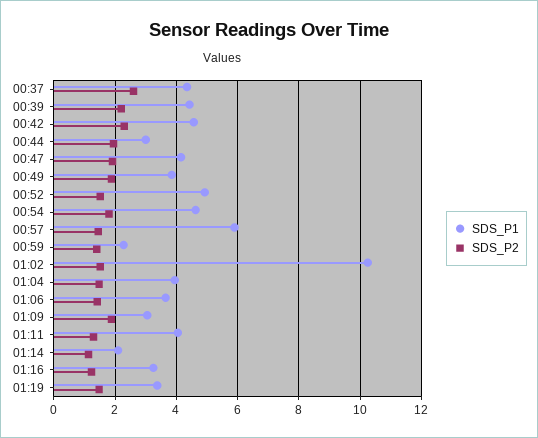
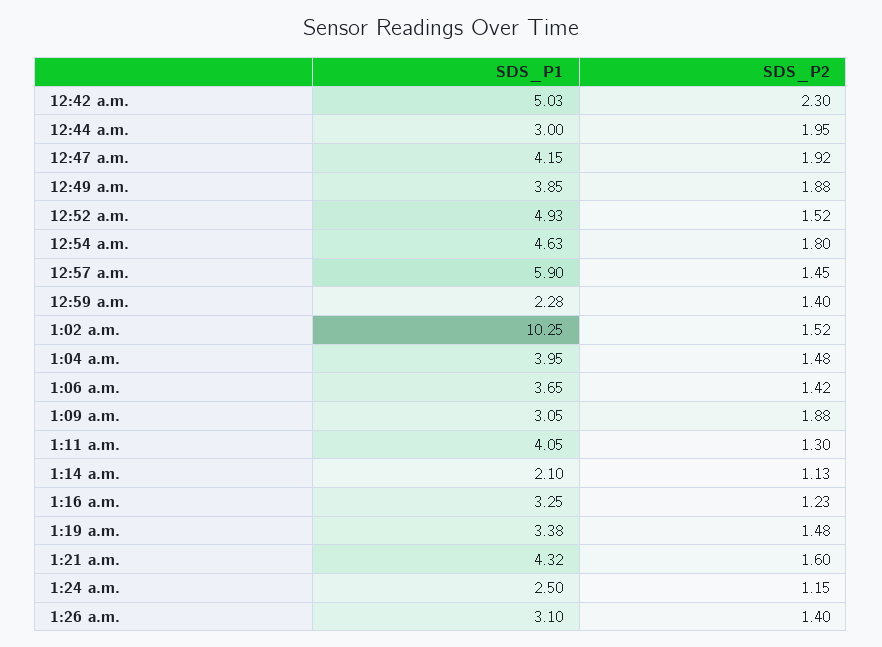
SDS_P1, 00:37: 4.4 -> none
SDS_P2, 00:37: 2.6 -> none
SDS_P1, 00:39: 4.4 -> none
SDS_P2, 00:39: 2.2 -> none
SDS_P1, 00:42: 4.6 -> 5.03
SDS_P1, 1:21 a.m.: none -> 4.32
SDS_P2, 1:21 a.m.: none -> 1.6
SDS_P1, 1:24 a.m.: none -> 2.5
SDS_P2, 1:24 a.m.: none -> 1.15
SDS_P1, 1:26 a.m.: none -> 3.1
SDS_P2, 1:26 a.m.: none -> 1.4

